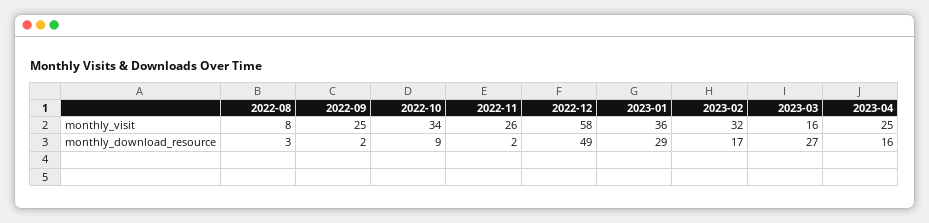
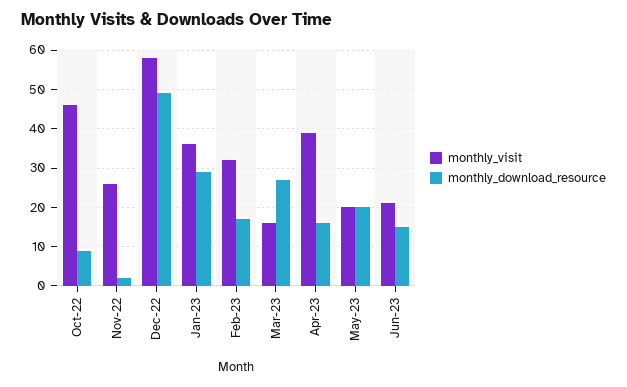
monthly_visit, 2022-08: 8 -> none
monthly_visit, 2022-09: 25 -> none
monthly_visit, 2022-10: 34 -> 45
monthly_visit, 2023-04: 25 -> 40
monthly_download_resource, 2022-08: 3 -> none
monthly_download_resource, 2022-09: 2 -> none
monthly_visit, May-23: none -> 20
monthly_download_resource, May-23: none -> 20
monthly_visit, Jun-23: none -> 20
monthly_download_resource, Jun-23: none -> 15

